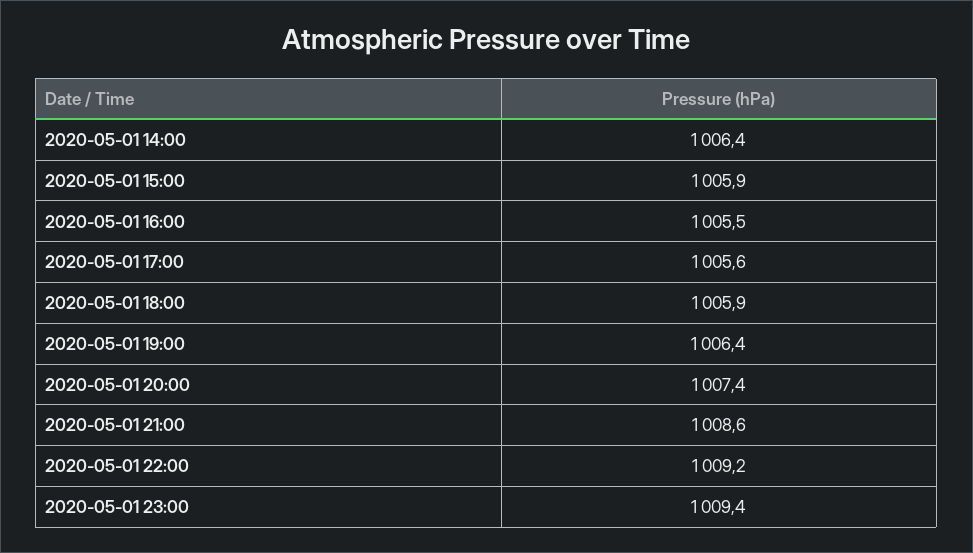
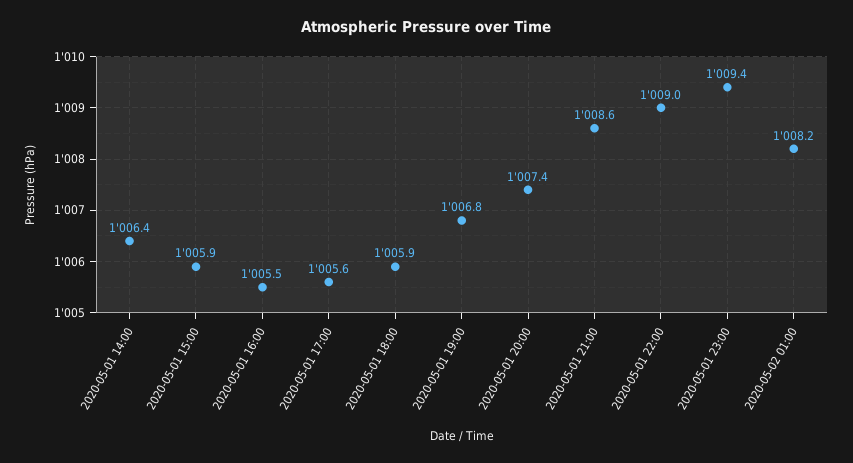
2020-05-01 19:00: 1006.4 -> 1006.8
2020-05-01 22:00: 1009.2 -> 1009
2020-05-02 01:00: none -> 1008.2

